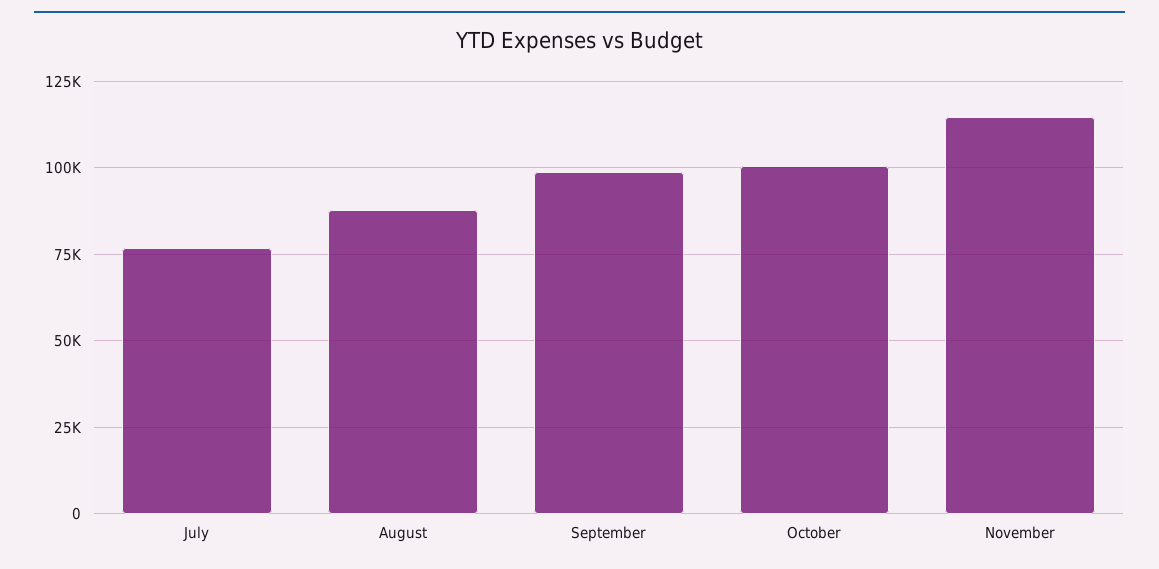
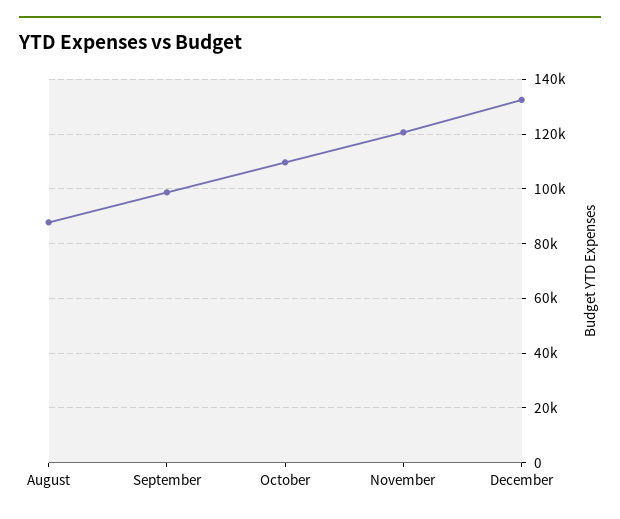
July: 77500 -> none
October: 100000 -> 110000
November: 115000 -> 120000
December: none -> 132500

